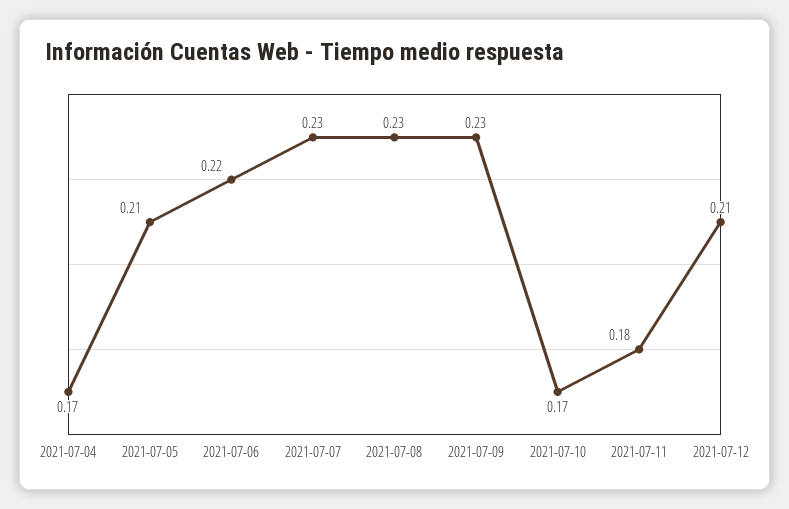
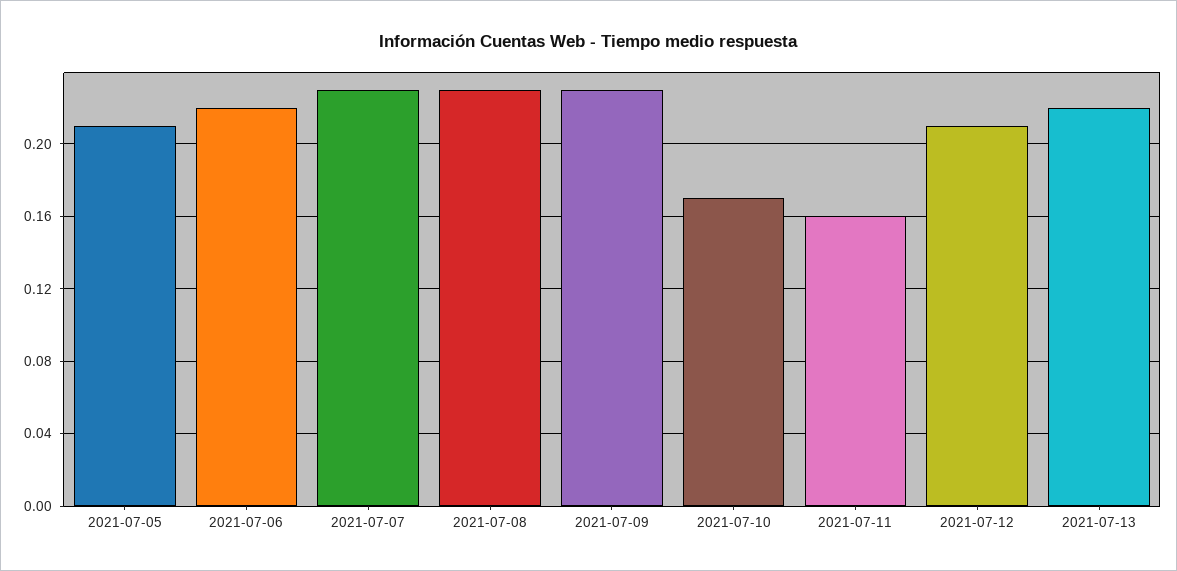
2021-07-04: 0.17 -> none
2021-07-11: 0.18 -> 0.16
2021-07-13: none -> 0.22

